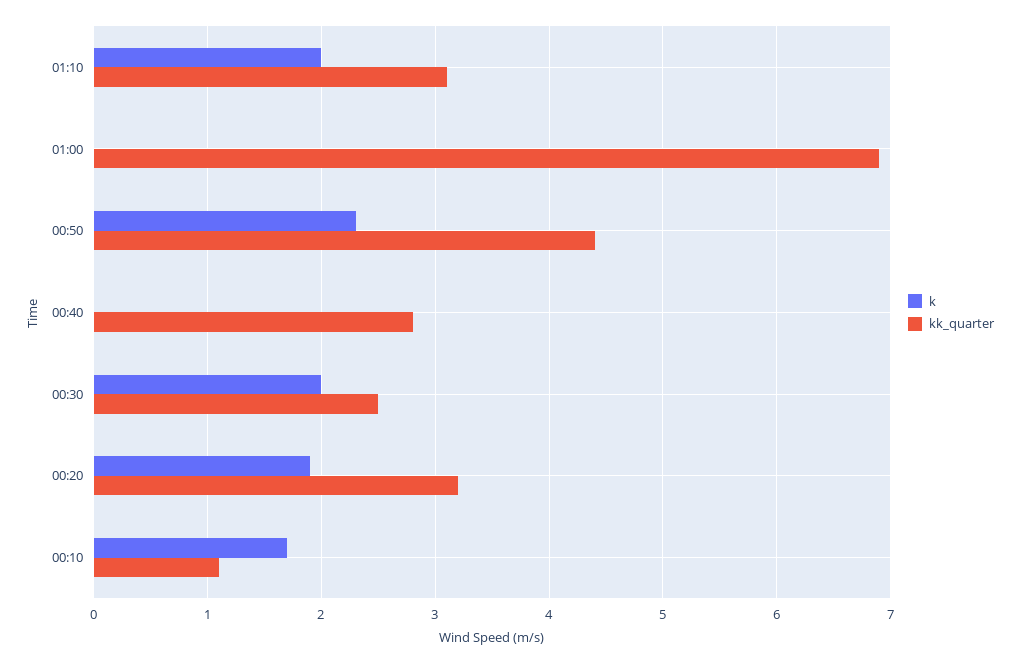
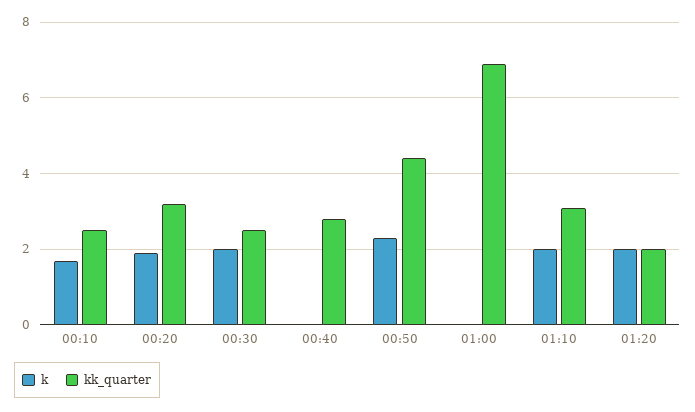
kk_quarter, 00:10: 1.1 -> 2.5
k, 01:20: none -> 2
kk_quarter, 01:20: none -> 2

